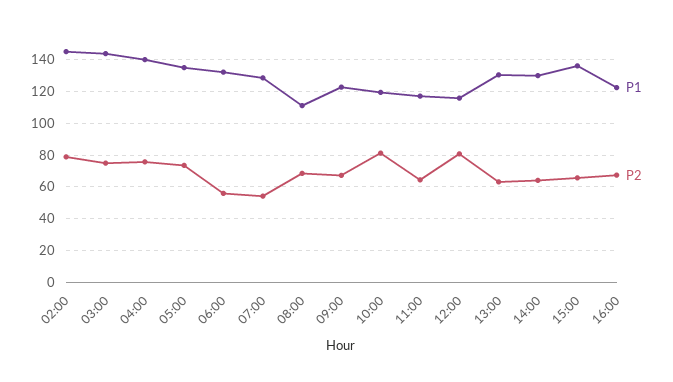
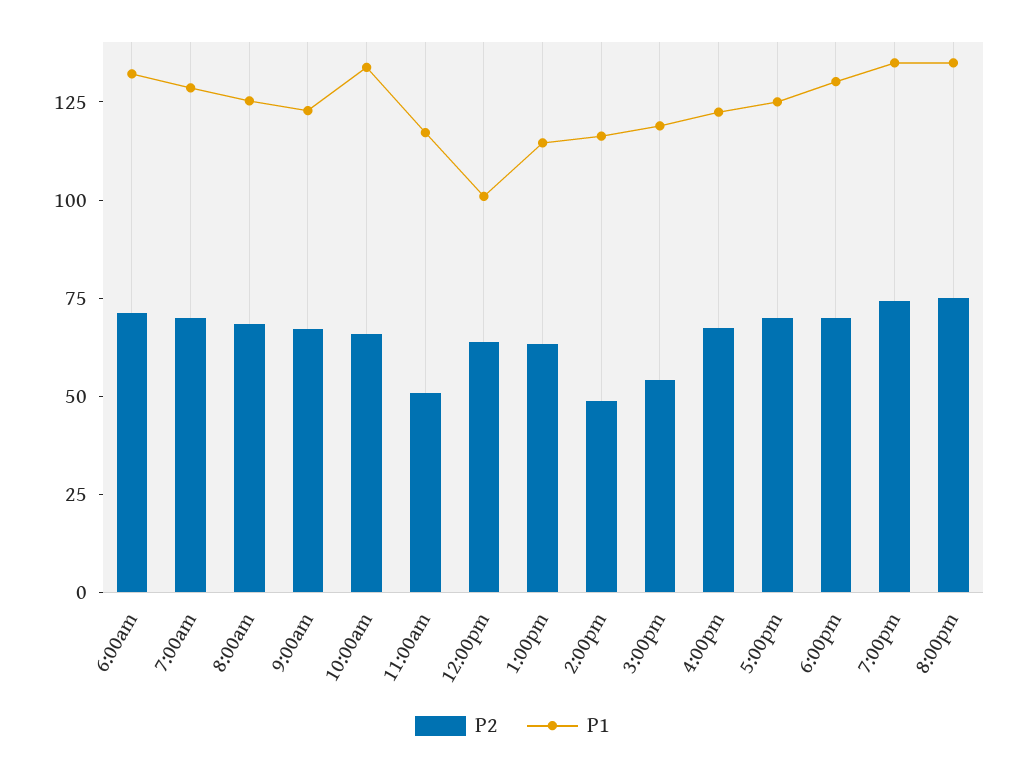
P1, 02:00: 145 -> none
P2, 02:00: 80 -> none
P1, 03:00: 145 -> none
P2, 03:00: 75 -> none
P1, 04:00: 140 -> none
P2, 04:00: 75 -> none
P1, 05:00: 135 -> none
P2, 05:00: 75 -> none
P2, 06:00: 55 -> 70
P2, 07:00: 55 -> 70
P1, 08:00: 110 -> 125
P1, 10:00: 120 -> 135
P2, 10:00: 80 -> 65
P2, 11:00: 65 -> 50
P1, 12:00: 115 -> 100
P2, 12:00: 80 -> 65
P1, 13:00: 130 -> 115
P1, 14:00: 130 -> 115
P2, 14:00: 65 -> 50
P1, 15:00: 135 -> 120
P2, 15:00: 65 -> 55
P2, 5:00pm: none -> 70
P1, 5:00pm: none -> 125
P2, 6:00pm: none -> 70
P1, 6:00pm: none -> 130
P2, 7:00pm: none -> 75
P1, 7:00pm: none -> 135
P2, 8:00pm: none -> 75
P1, 8:00pm: none -> 135

